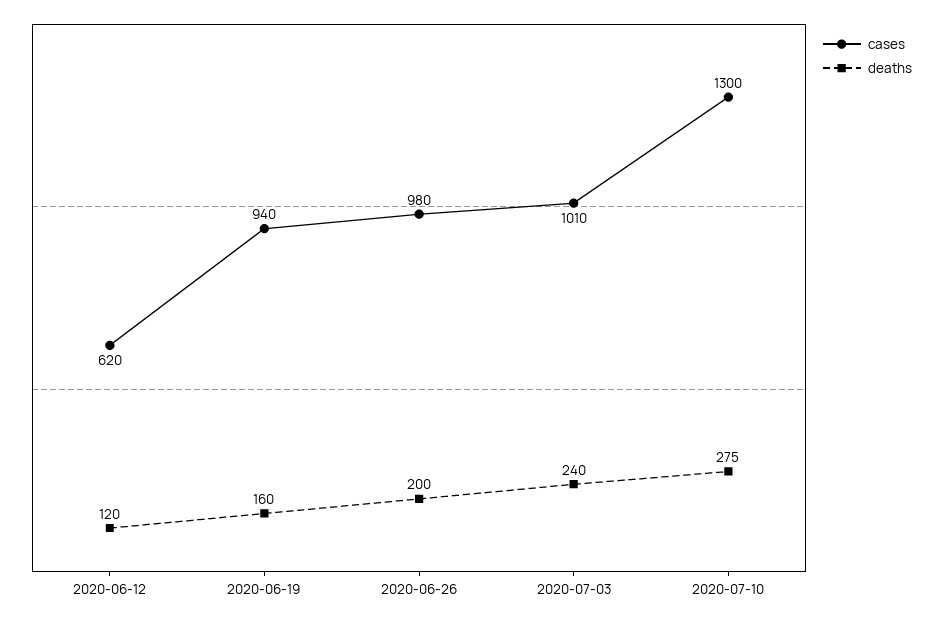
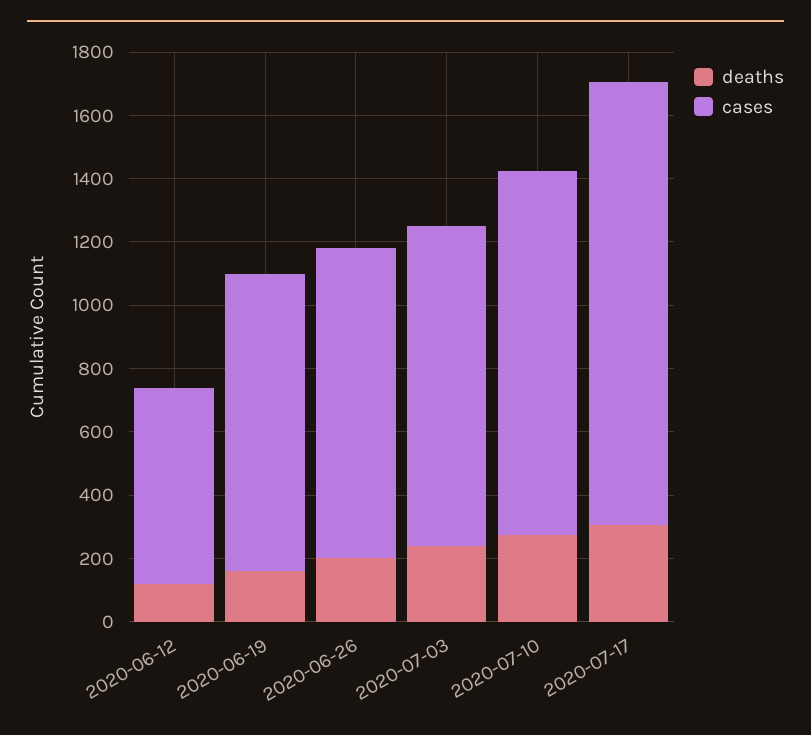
cases, 2020-07-10: 1300 -> 1150
deaths, 2020-07-17: none -> 300
cases, 2020-07-17: none -> 1400

